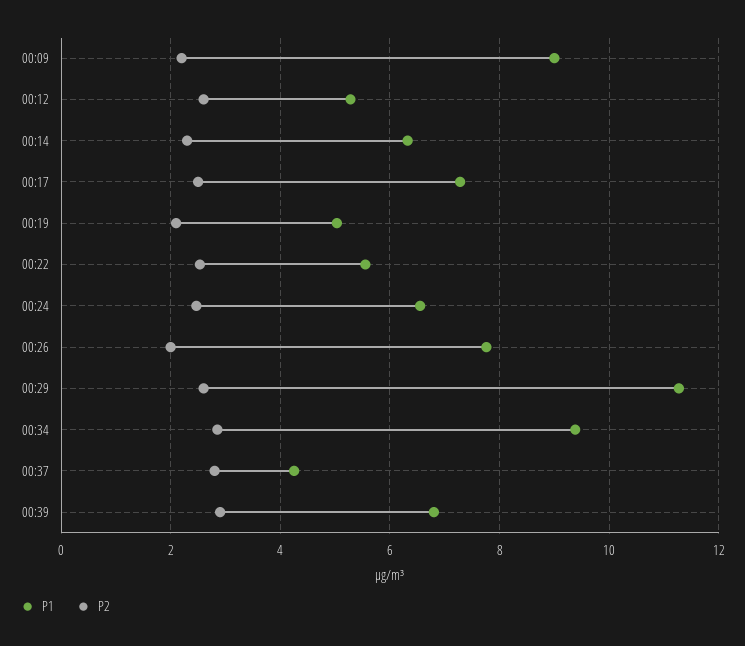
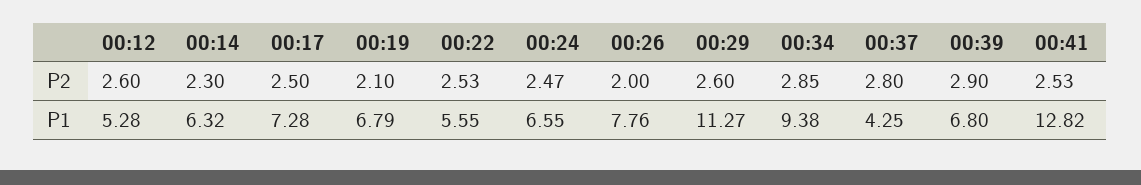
P1, 00:09: 9 -> none
P2, 00:09: 2.2 -> none
P1, 00:19: 5 -> 6.79
P2, 00:41: none -> 2.53
P1, 00:41: none -> 12.82

